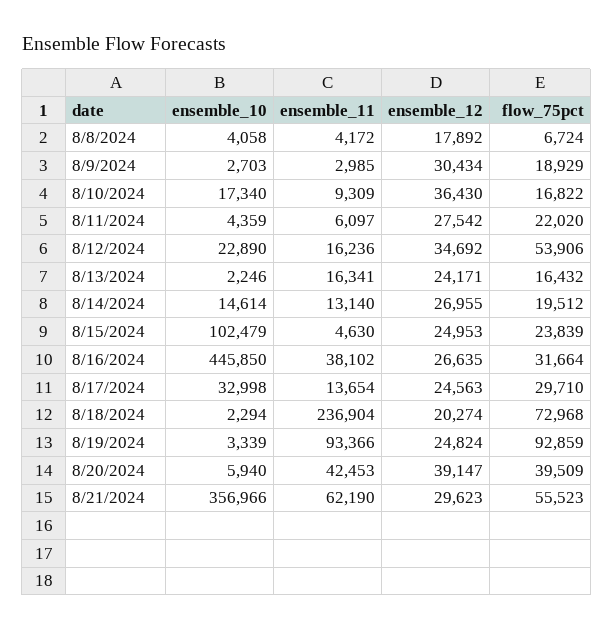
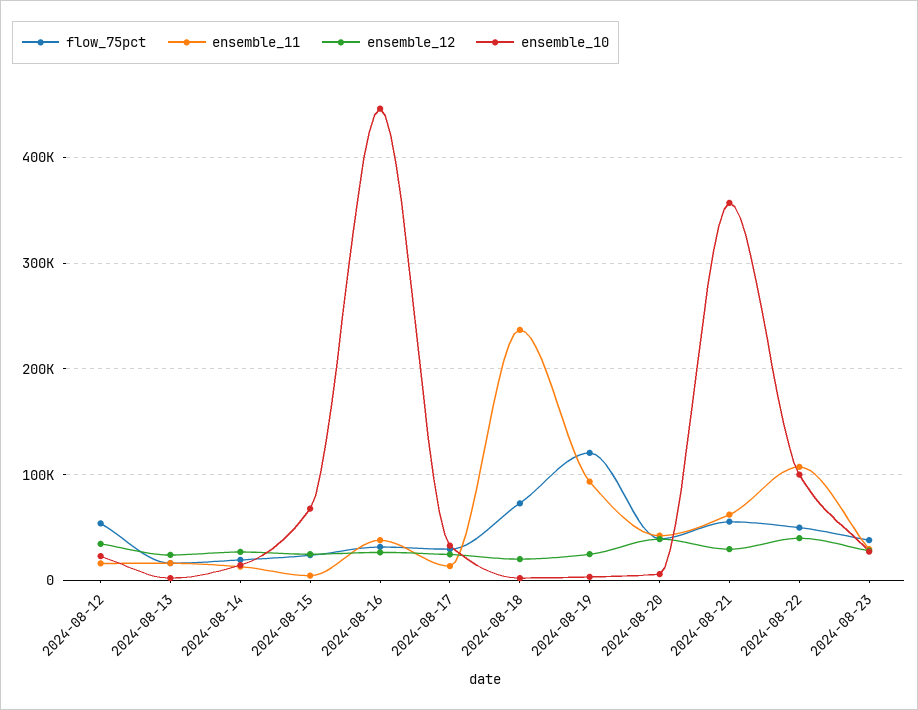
ensemble_10, 8/8/2024: 4058 -> none
ensemble_11, 8/8/2024: 4172 -> none
ensemble_12, 8/8/2024: 17892 -> none
flow_75pct, 8/8/2024: 6724 -> none
ensemble_10, 8/9/2024: 2703 -> none
ensemble_11, 8/9/2024: 2985 -> none
ensemble_12, 8/9/2024: 30434 -> none
flow_75pct, 8/9/2024: 18929 -> none
ensemble_10, 8/10/2024: 17340 -> none
ensemble_11, 8/10/2024: 9309 -> none
ensemble_12, 8/10/2024: 36430 -> none
flow_75pct, 8/10/2024: 16822 -> none
ensemble_10, 8/11/2024: 4359 -> none
ensemble_11, 8/11/2024: 6097 -> none
ensemble_12, 8/11/2024: 27542 -> none
flow_75pct, 8/11/2024: 22020 -> none
ensemble_10, 8/15/2024: 102479 -> 70000
flow_75pct, 8/19/2024: 92859 -> 120000
flow_75pct, 2024-08-22: none -> 50000
ensemble_11, 2024-08-22: none -> 110000
ensemble_12, 2024-08-22: none -> 40000
ensemble_10, 2024-08-22: none -> 100000
flow_75pct, 2024-08-23: none -> 40000
ensemble_11, 2024-08-23: none -> 30000
ensemble_12, 2024-08-23: none -> 30000
ensemble_10, 2024-08-23: none -> 30000

